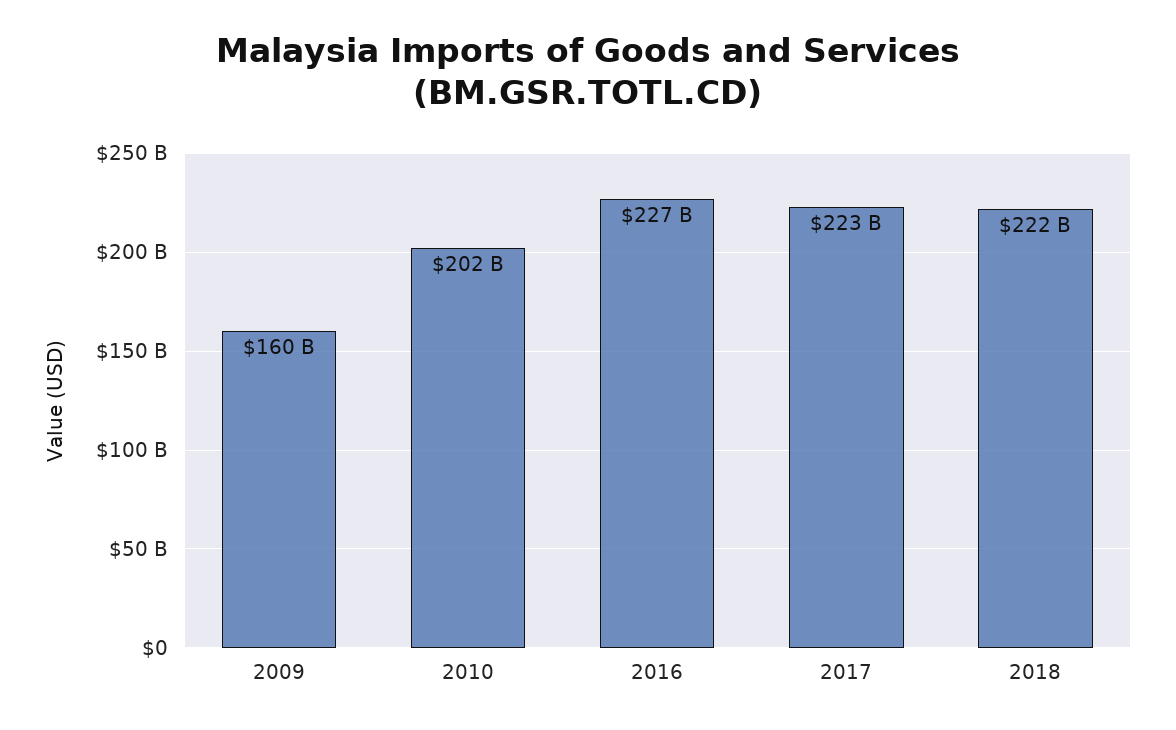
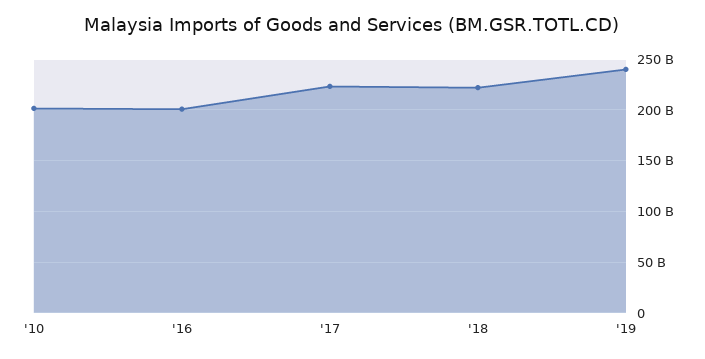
2009: 160000000000 -> none
2016: 227000000000 -> 200000000000
'19: none -> 240000000000

